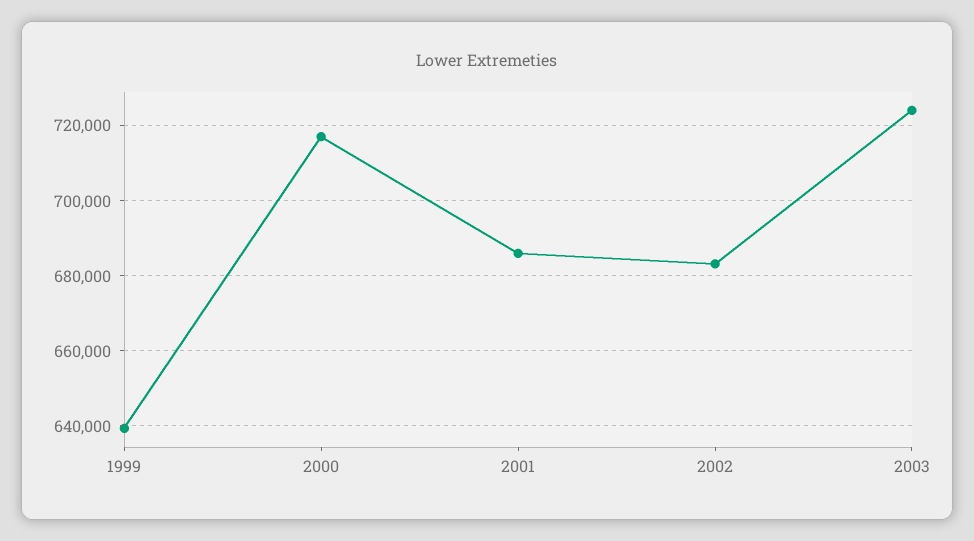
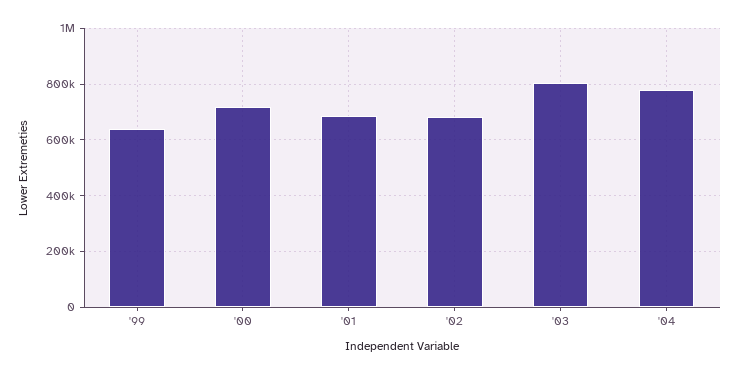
2003: 724000 -> 800000
'04: none -> 775000

